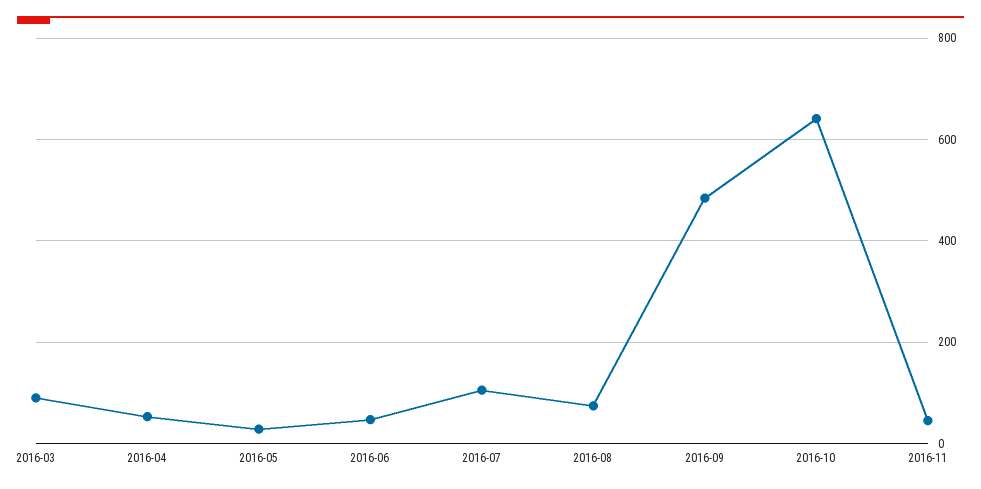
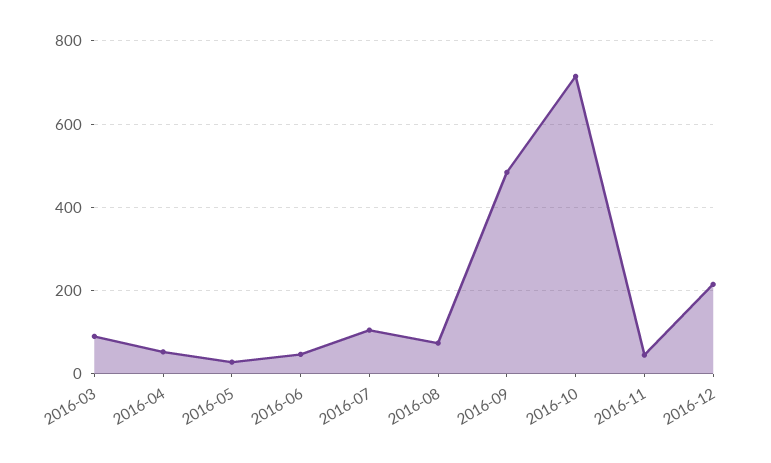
2016-10: 640 -> 720
2016-12: none -> 220

